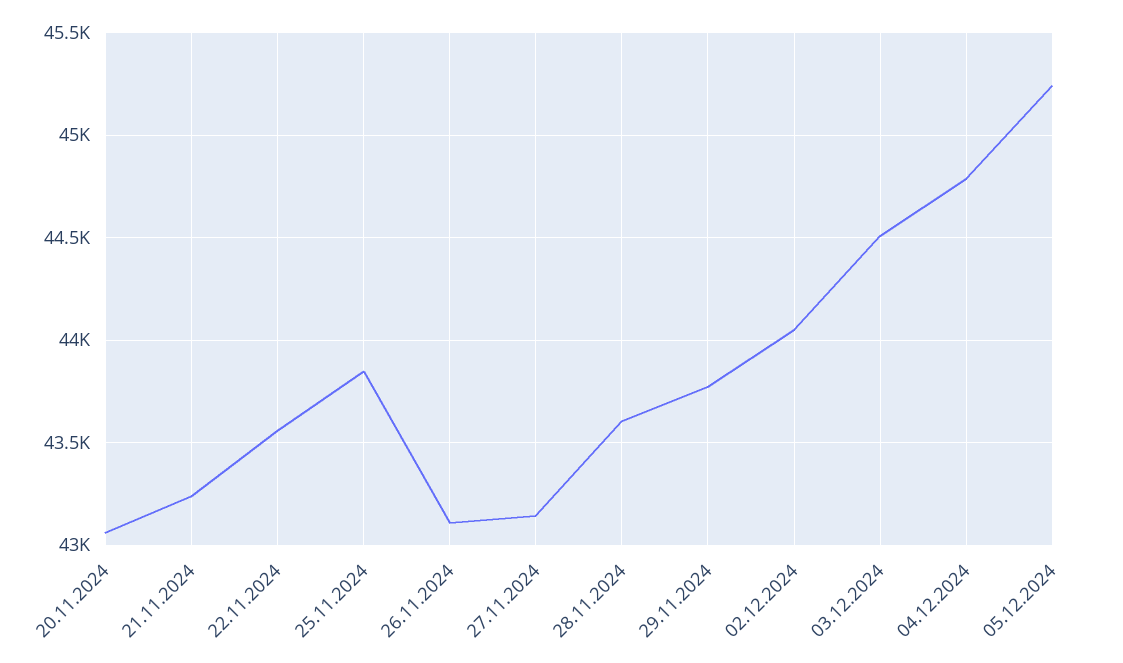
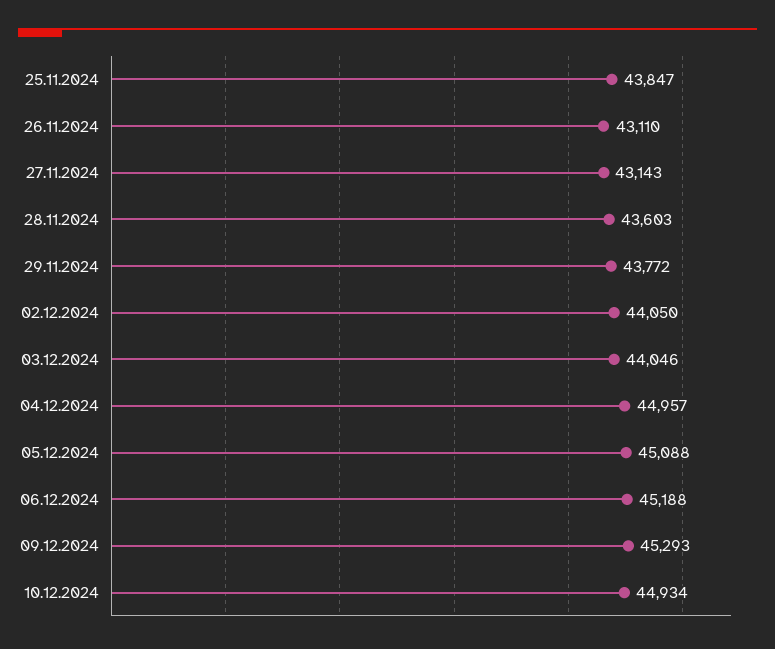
20.11.2024: 43050 -> none
21.11.2024: 43250 -> none
22.11.2024: 43550 -> none
03.12.2024: 44500 -> 44046
04.12.2024: 44800 -> 44957
05.12.2024: 45250 -> 45088
06.12.2024: none -> 45188
09.12.2024: none -> 45293
10.12.2024: none -> 44934

